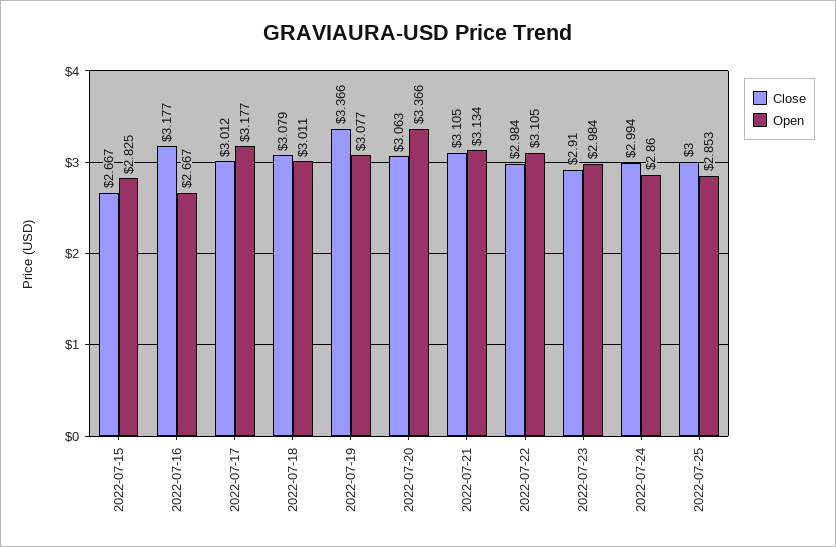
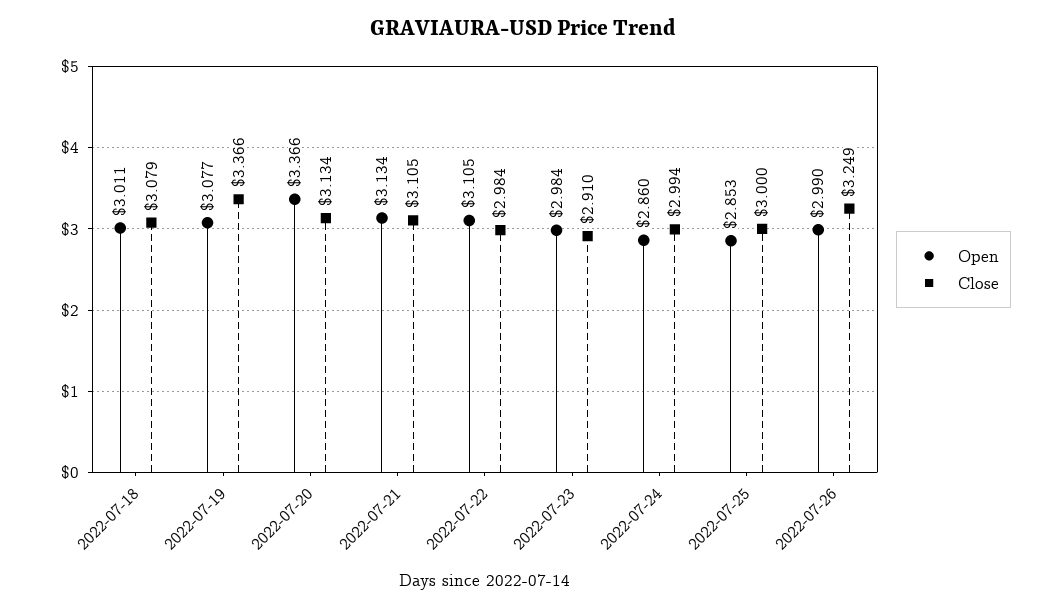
Close, 2022-07-15: 2.667 -> none
Open, 2022-07-15: 2.825 -> none
Close, 2022-07-16: 3.177 -> none
Open, 2022-07-16: 2.667 -> none
Close, 2022-07-17: 3.012 -> none
Open, 2022-07-17: 3.177 -> none
Close, 2022-07-20: 3.063 -> 3.134
Open, 2022-07-26: none -> 2.99
Close, 2022-07-26: none -> 3.249

